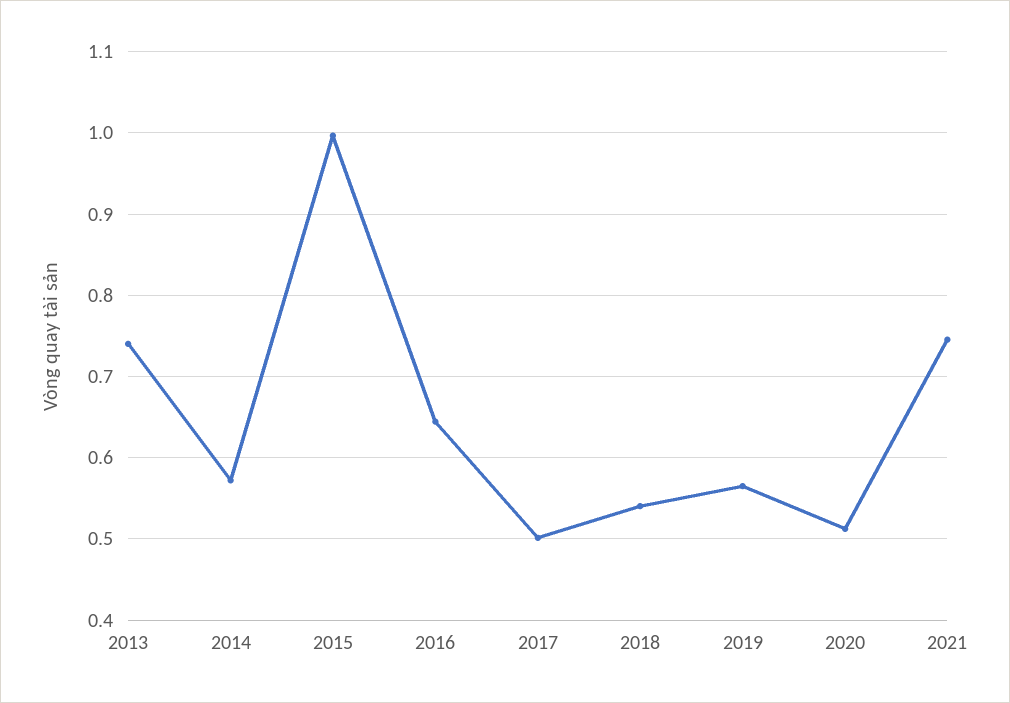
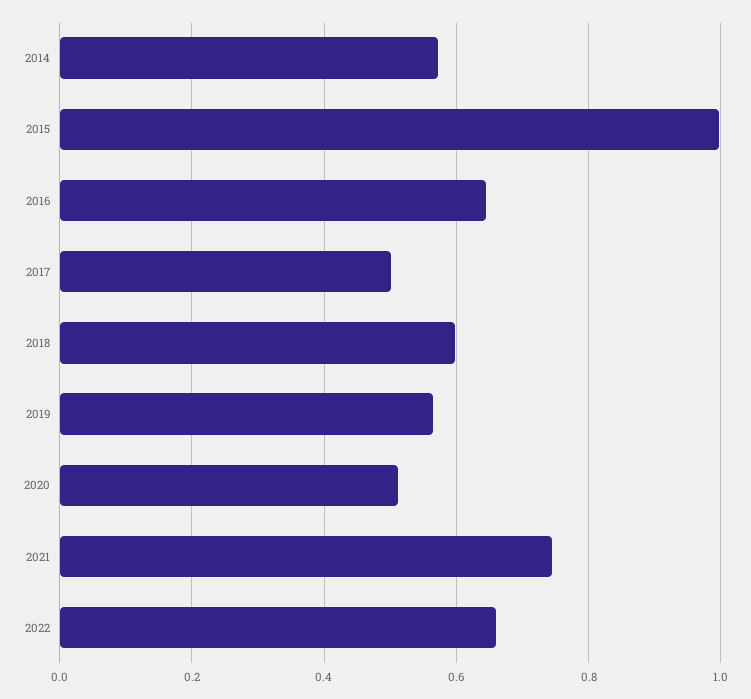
2013: 0.74 -> none
2018: 0.54 -> 0.6
2022: none -> 0.66

